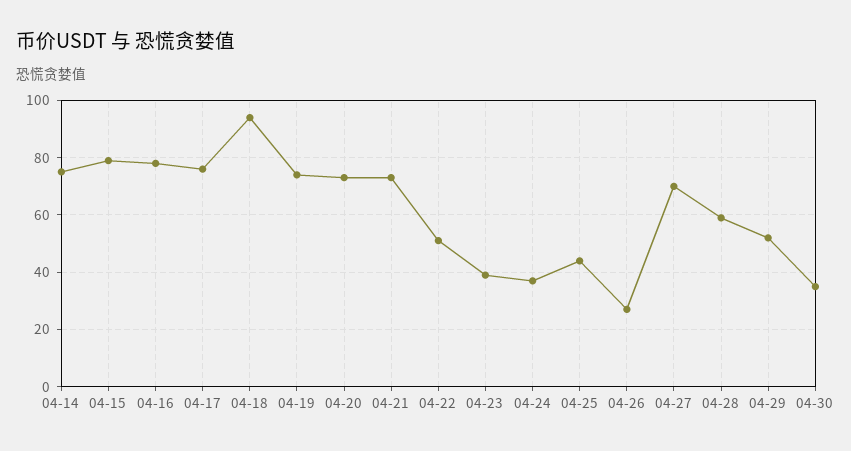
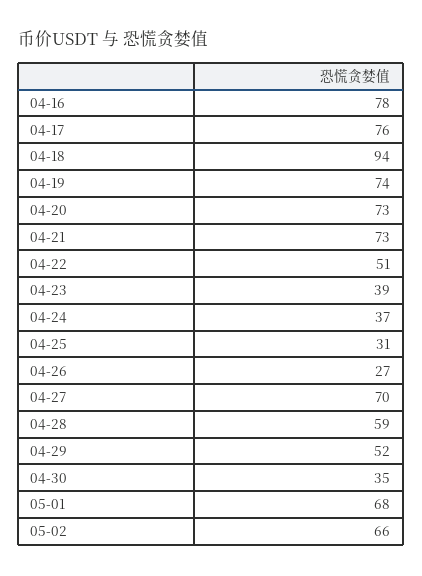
04-14: 75 -> none
04-15: 80 -> none
04-25: 45 -> 31
05-01: none -> 68
05-02: none -> 66

